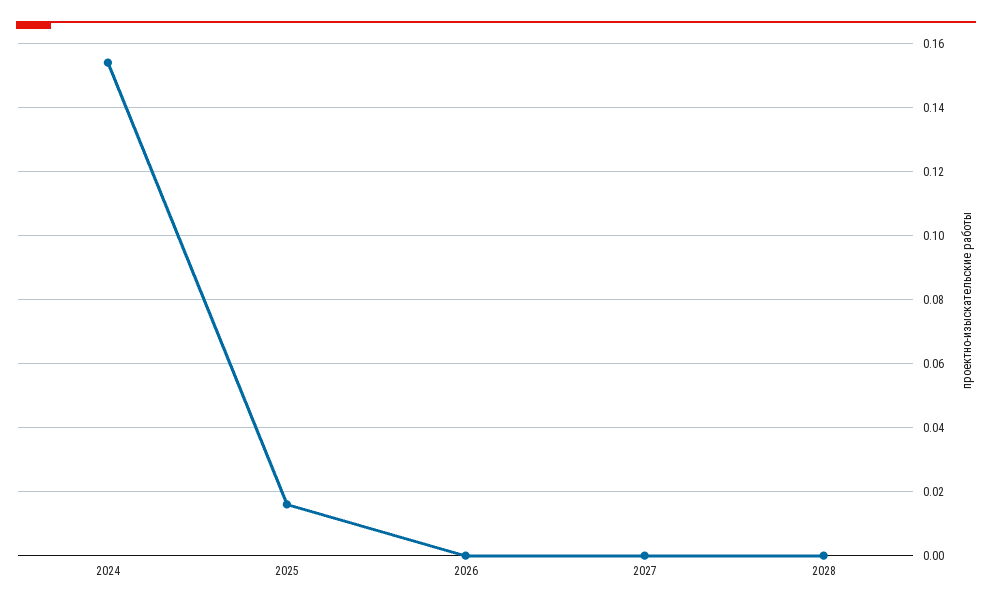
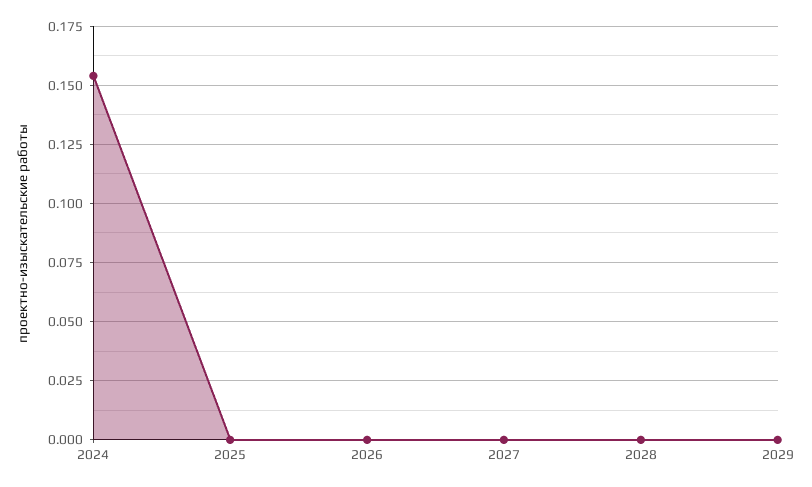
2025: 0.015 -> 0
2029: none -> 0

